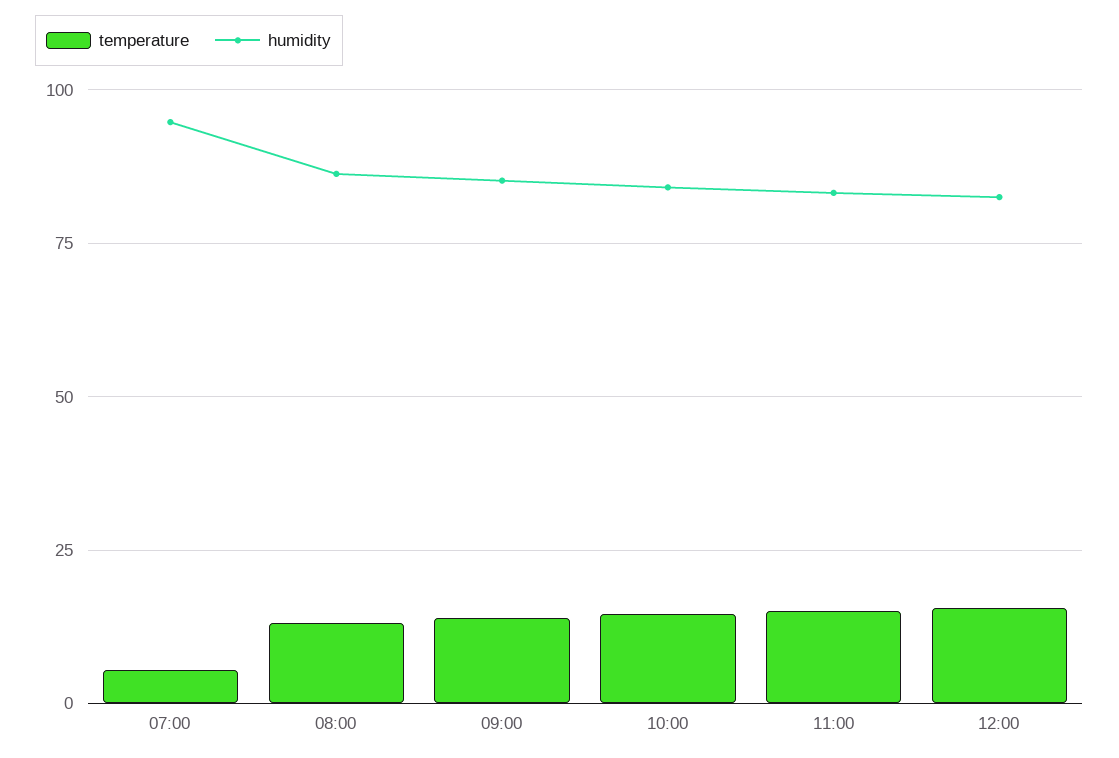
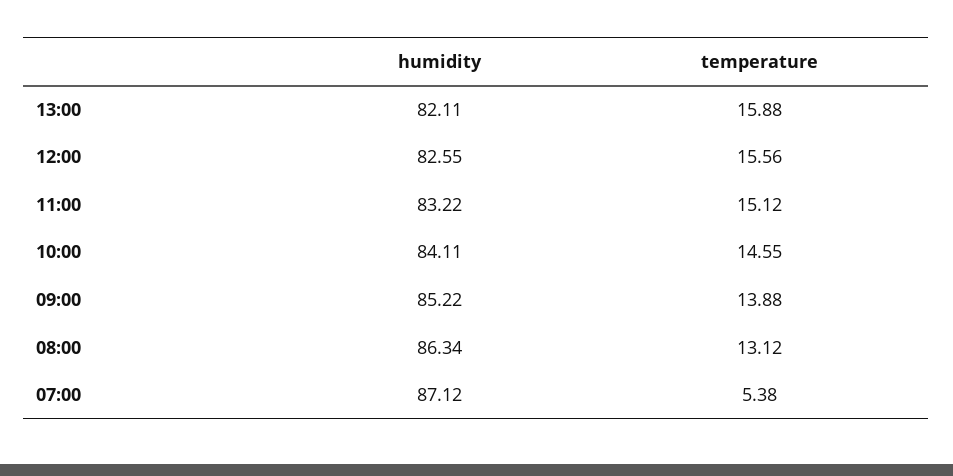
humidity, 07:00: 95 -> 87.12
humidity, 13:00: none -> 82.11
temperature, 13:00: none -> 15.88

